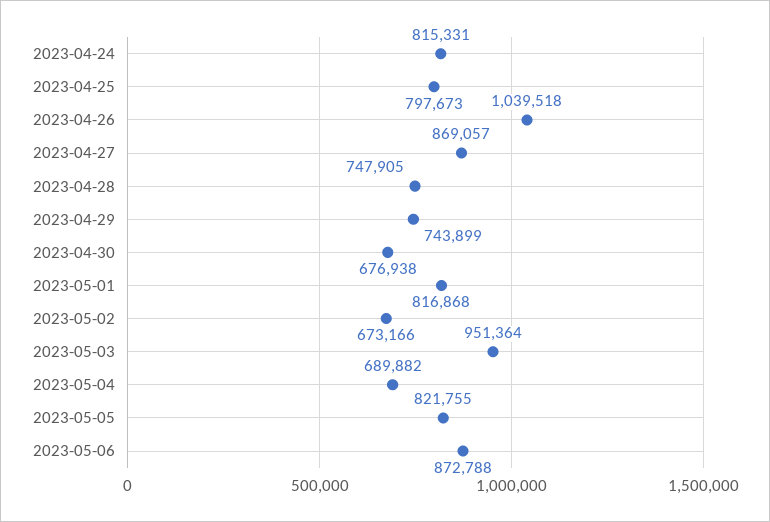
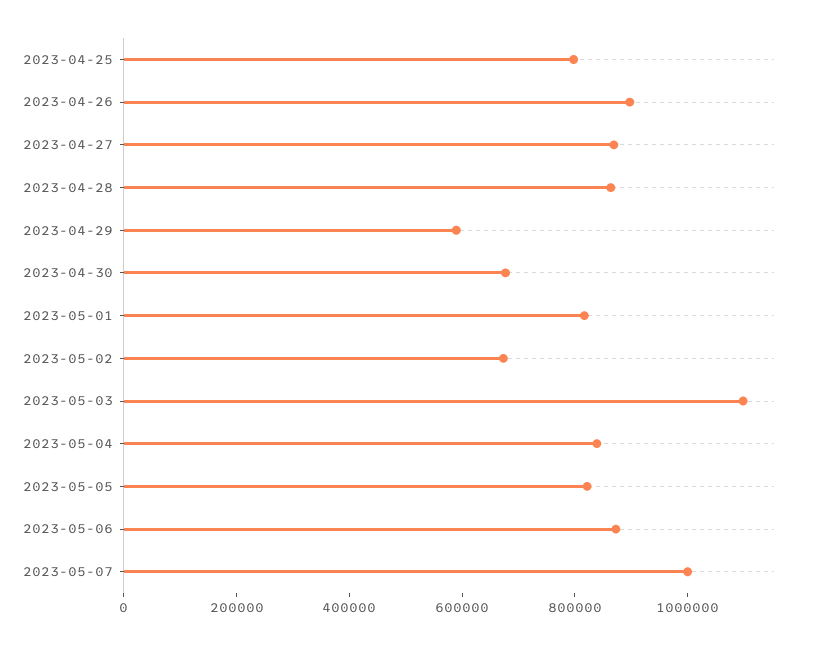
2023-04-24: 815331 -> none
2023-04-26: 1039518 -> 900000
2023-04-28: 747905 -> 850000
2023-04-29: 743899 -> 600000
2023-05-03: 951364 -> 1100000
2023-05-04: 689882 -> 850000
2023-05-07: none -> 1000000

